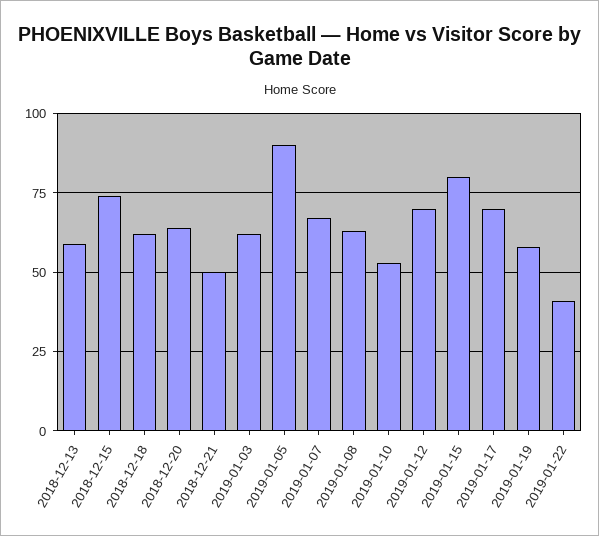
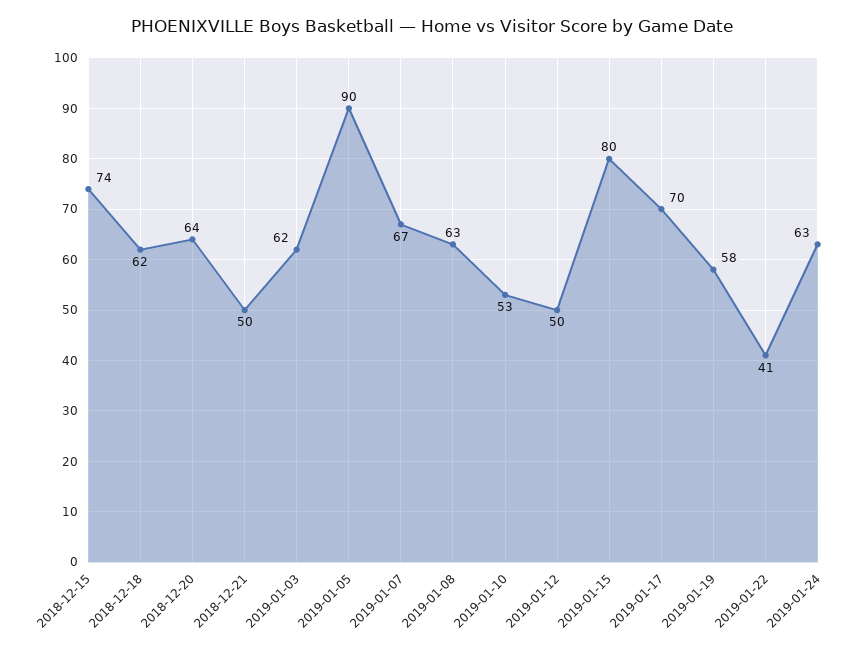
2018-12-13: 60 -> none
2019-01-12: 70 -> 50
2019-01-24: none -> 63

